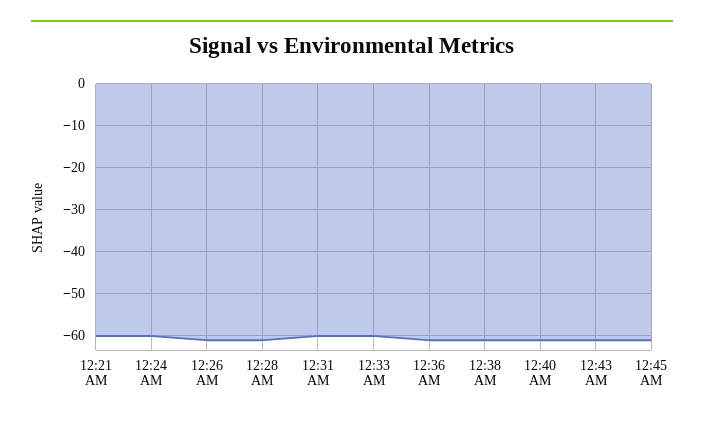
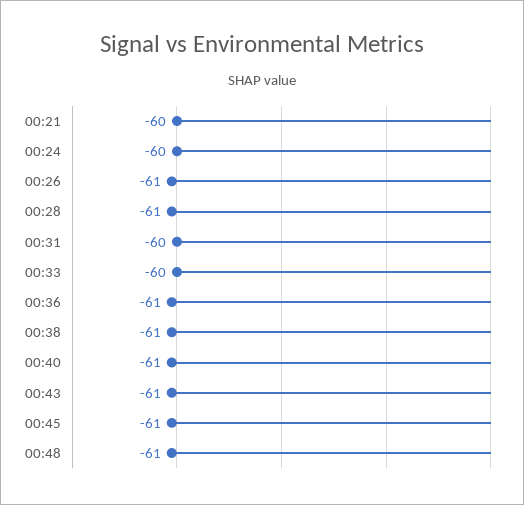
00:48: none -> -61

